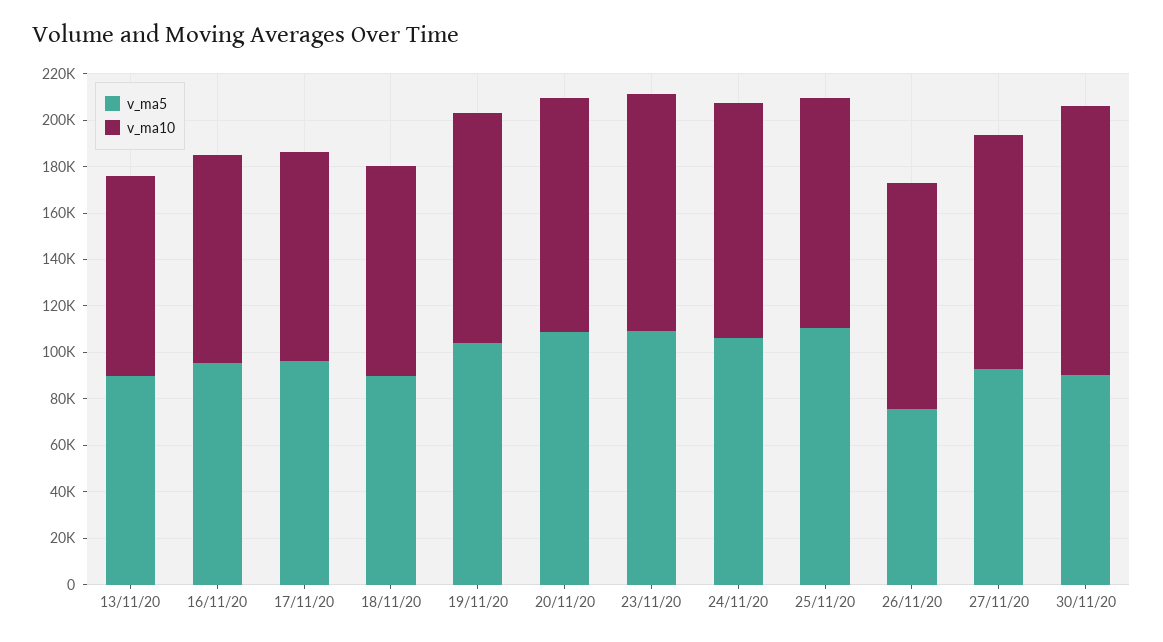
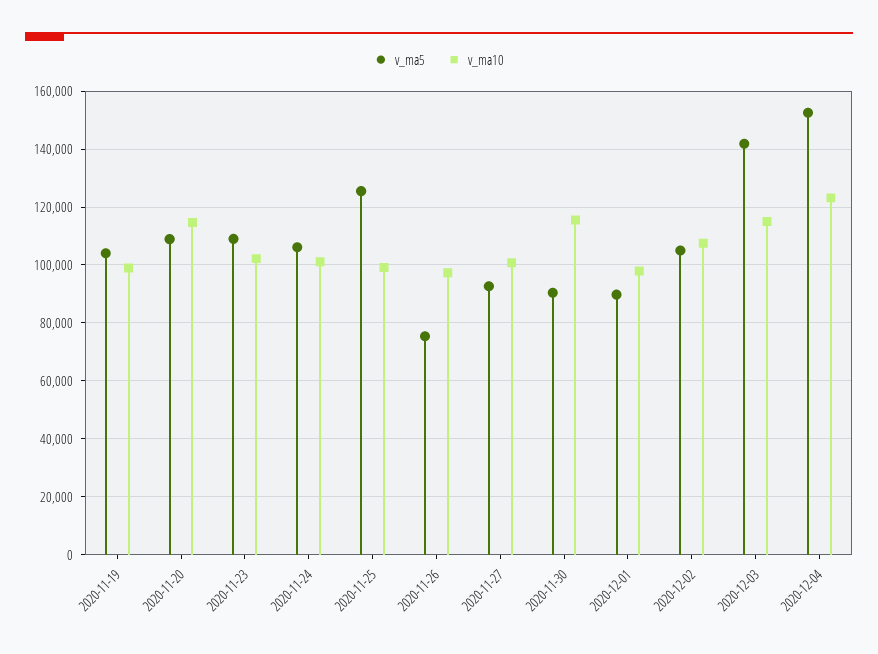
v_ma5, 13/11/20: 90000 -> none
v_ma10, 13/11/20: 85000 -> none
v_ma5, 16/11/20: 95000 -> none
v_ma10, 16/11/20: 90000 -> none
v_ma5, 17/11/20: 95000 -> none
v_ma10, 17/11/20: 90000 -> none
v_ma5, 18/11/20: 90000 -> none
v_ma10, 18/11/20: 90000 -> none
v_ma10, 20/11/20: 100000 -> 115000
v_ma5, 25/11/20: 110000 -> 125000
v_ma5, 2020-12-01: none -> 90000
v_ma10, 2020-12-01: none -> 97500
v_ma5, 2020-12-02: none -> 105000
v_ma10, 2020-12-02: none -> 107500
v_ma5, 2020-12-03: none -> 142500
v_ma10, 2020-12-03: none -> 115000
v_ma5, 2020-12-04: none -> 152500
v_ma10, 2020-12-04: none -> 122500

